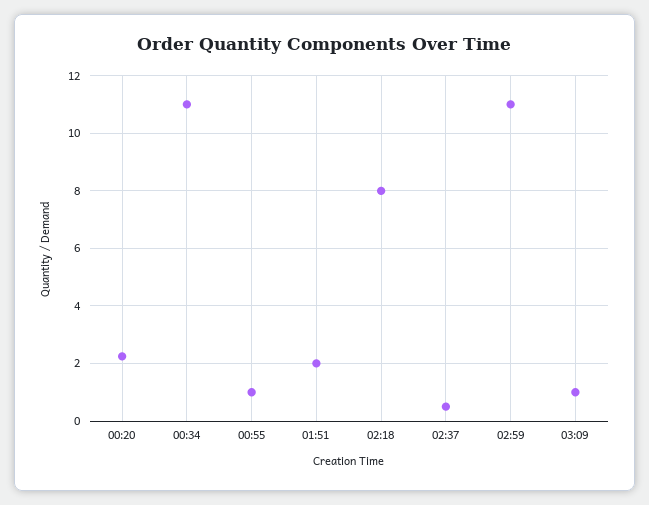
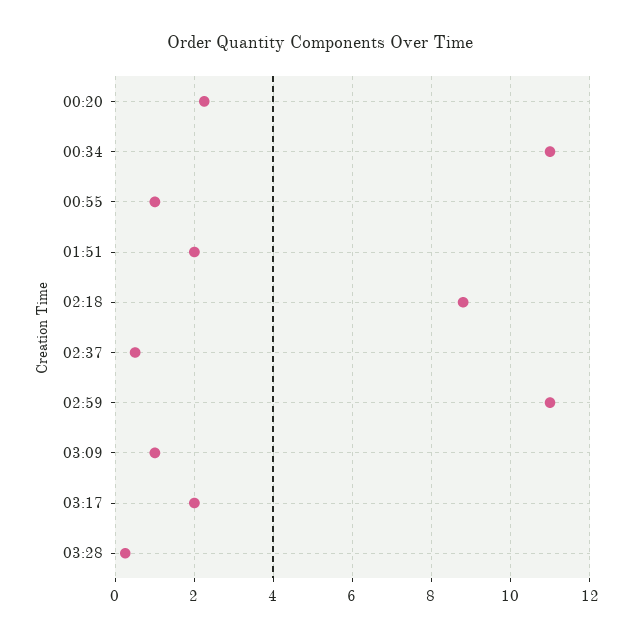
02:18: 8 -> 8.8
03:17: none -> 2
03:28: none -> 0.2

